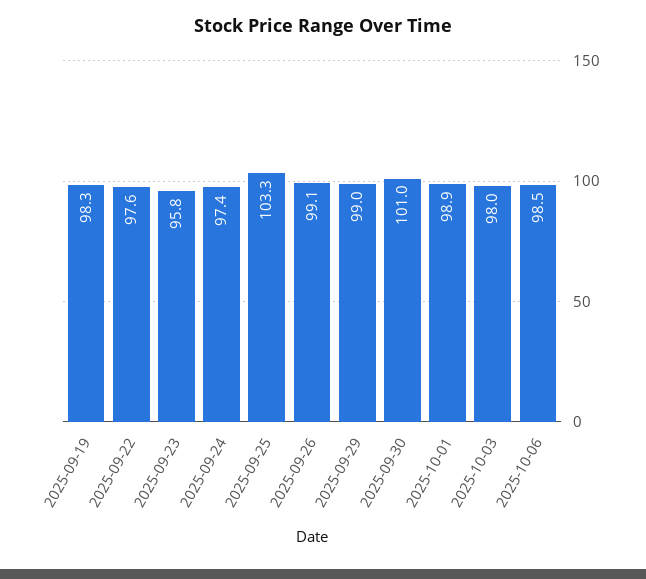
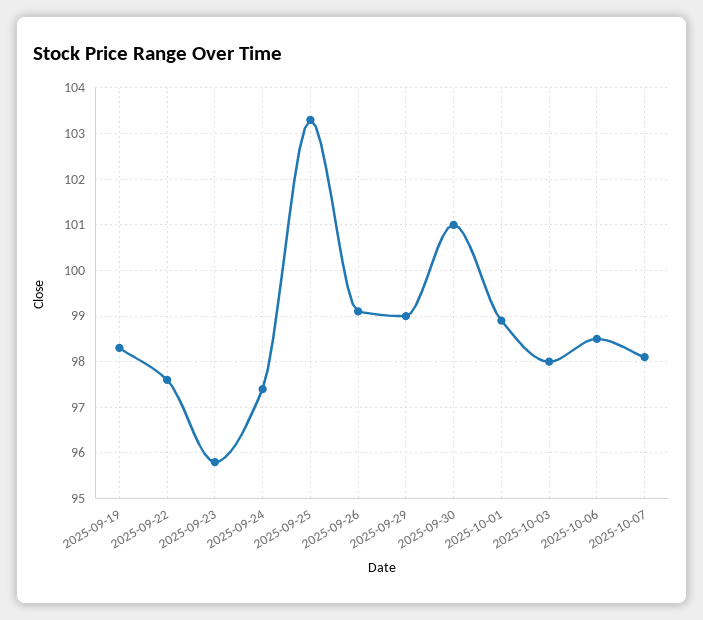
2025-10-07: none -> 98

